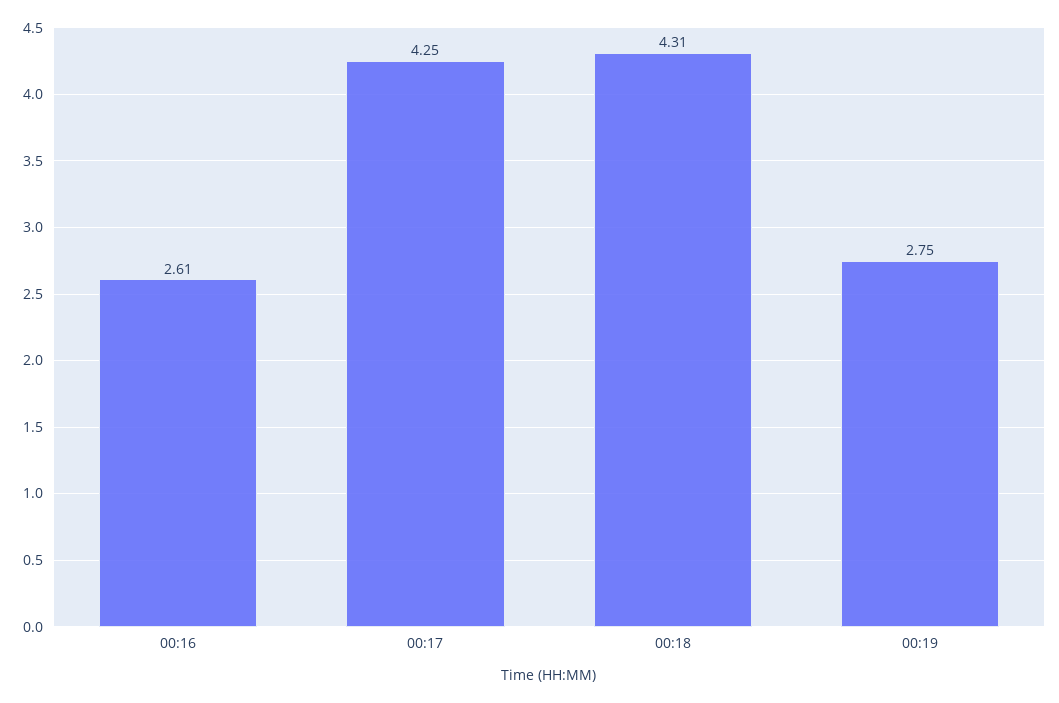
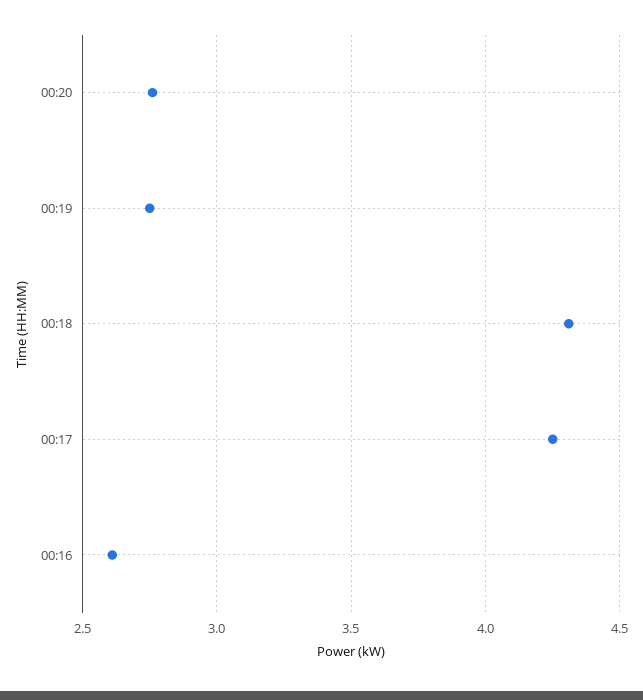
00:20: none -> 2.75

